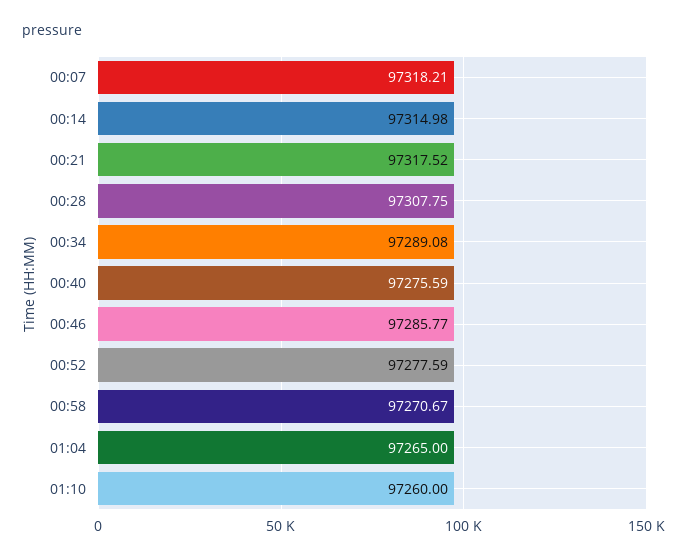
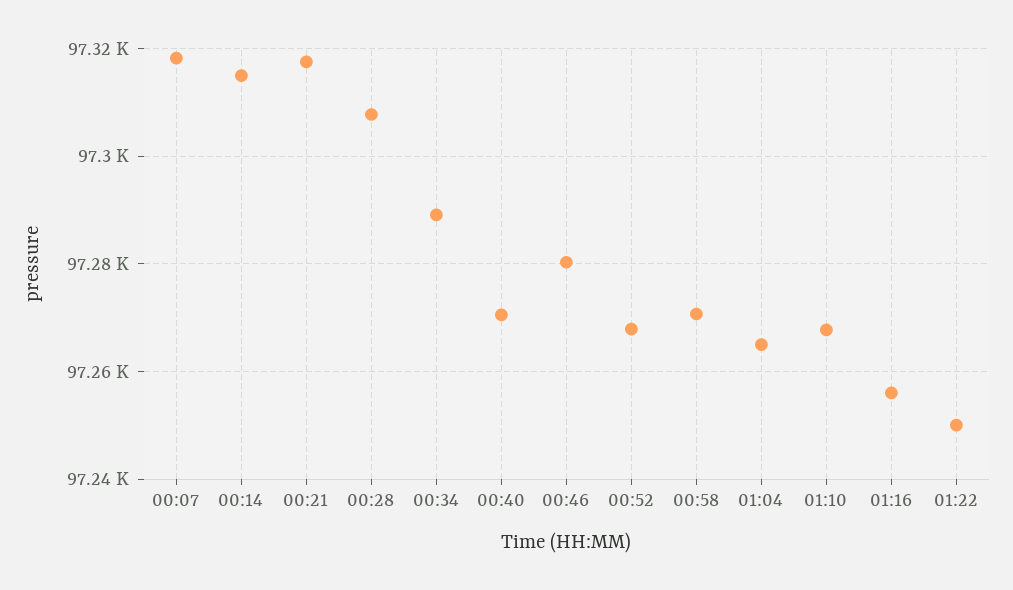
00:40: 97275.59 -> 97270
00:46: 97285.77 -> 97280
00:52: 97277.59 -> 97268
01:10: 97260 -> 97268
01:16: none -> 97256
01:22: none -> 97250

